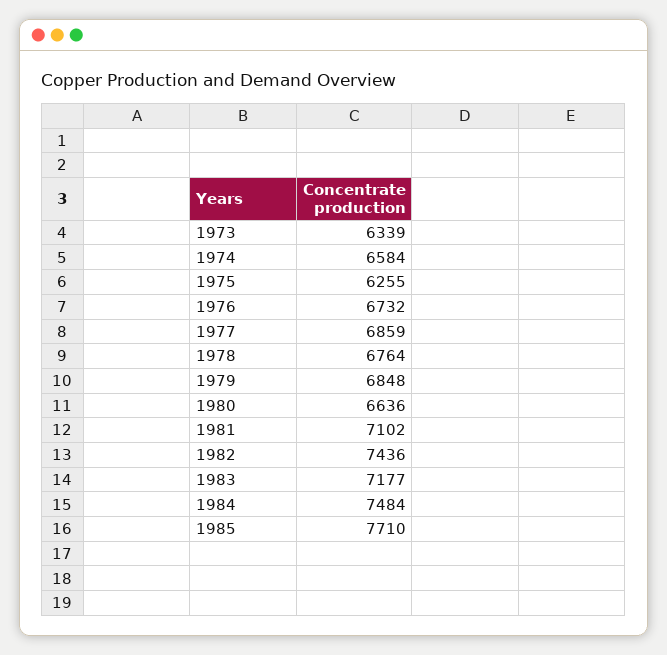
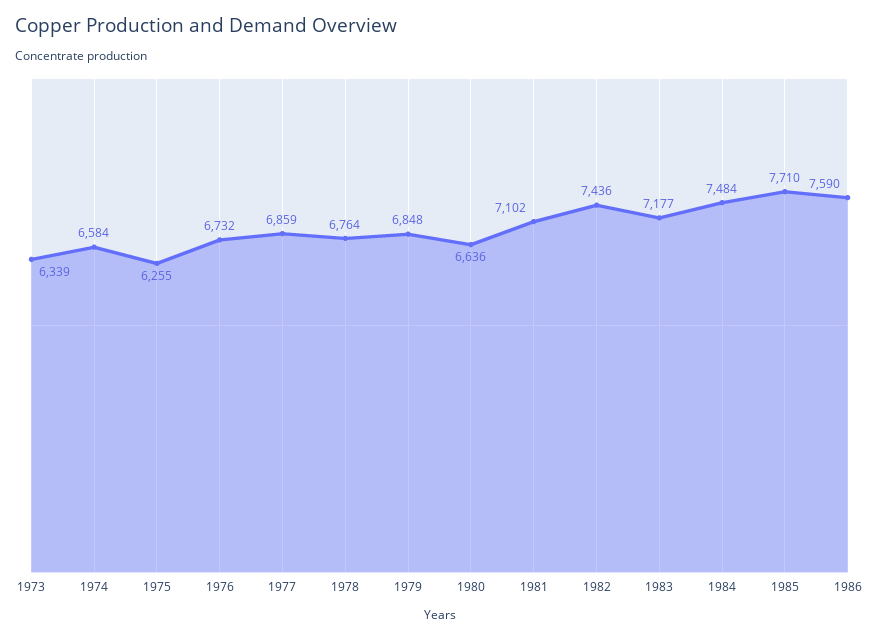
1986: none -> 7590

